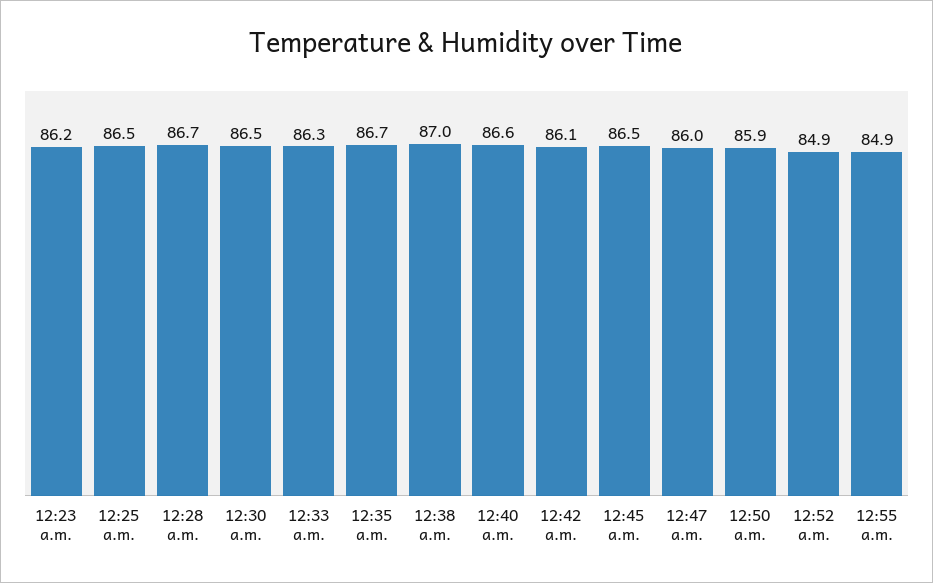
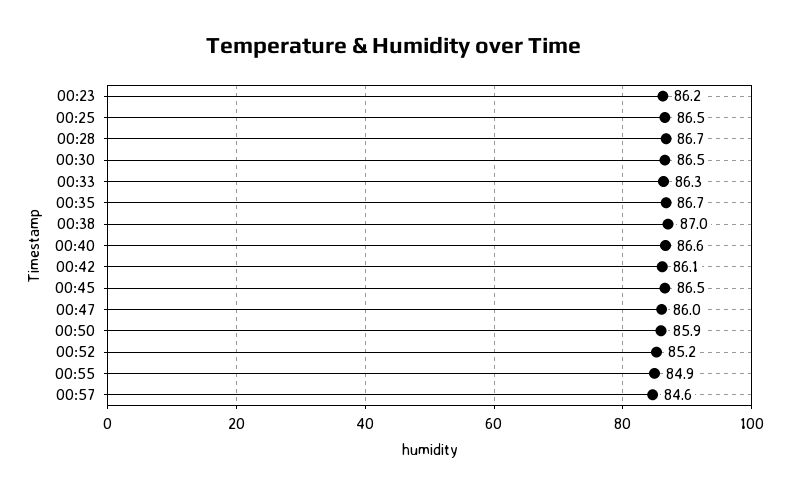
12:52 a.m.: 84.9 -> 85.2
00:57: none -> 84.6

